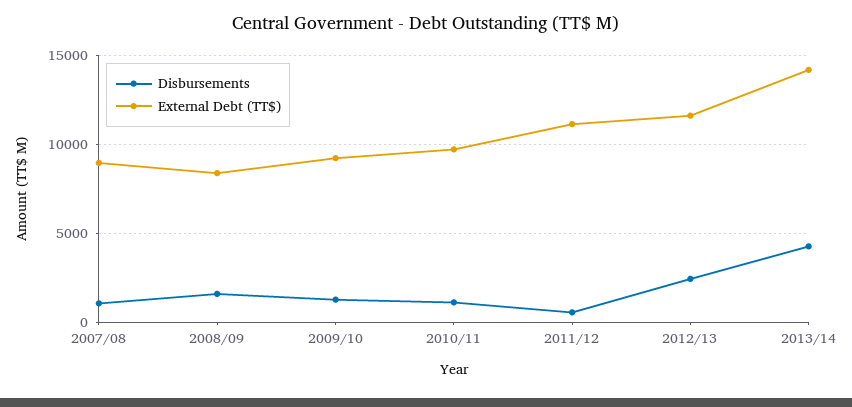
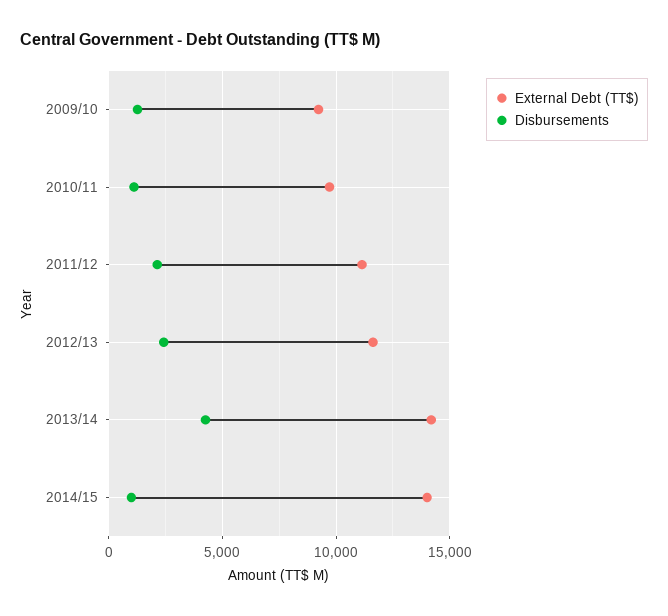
Disbursements, 2007/08: 1000 -> none
External Debt (TT$), 2007/08: 9000 -> none
Disbursements, 2008/09: 1500 -> none
External Debt (TT$), 2008/09: 8500 -> none
Disbursements, 2011/12: 500 -> 2000
External Debt (TT$), 2014/15: none -> 14000
Disbursements, 2014/15: none -> 1000

